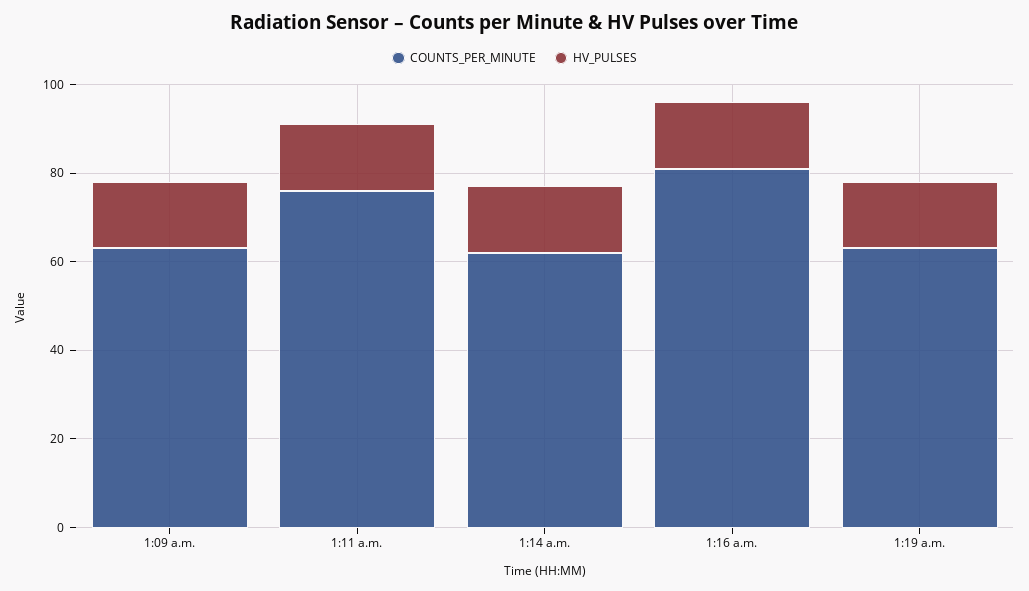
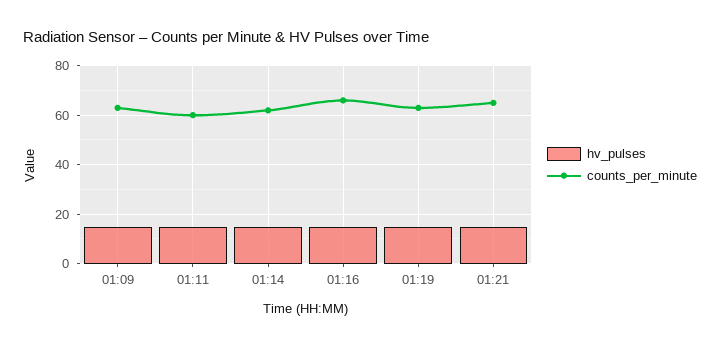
COUNTS_PER_MINUTE, 1:11 a.m.: 75 -> 60
COUNTS_PER_MINUTE, 1:16 a.m.: 80 -> 65
HV_PULSES, 01:21: none -> 15
COUNTS_PER_MINUTE, 01:21: none -> 65

